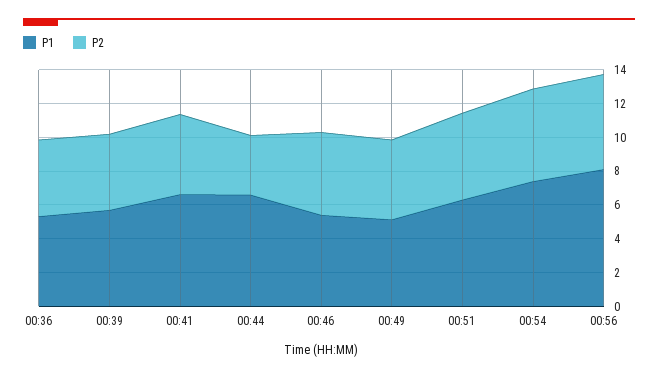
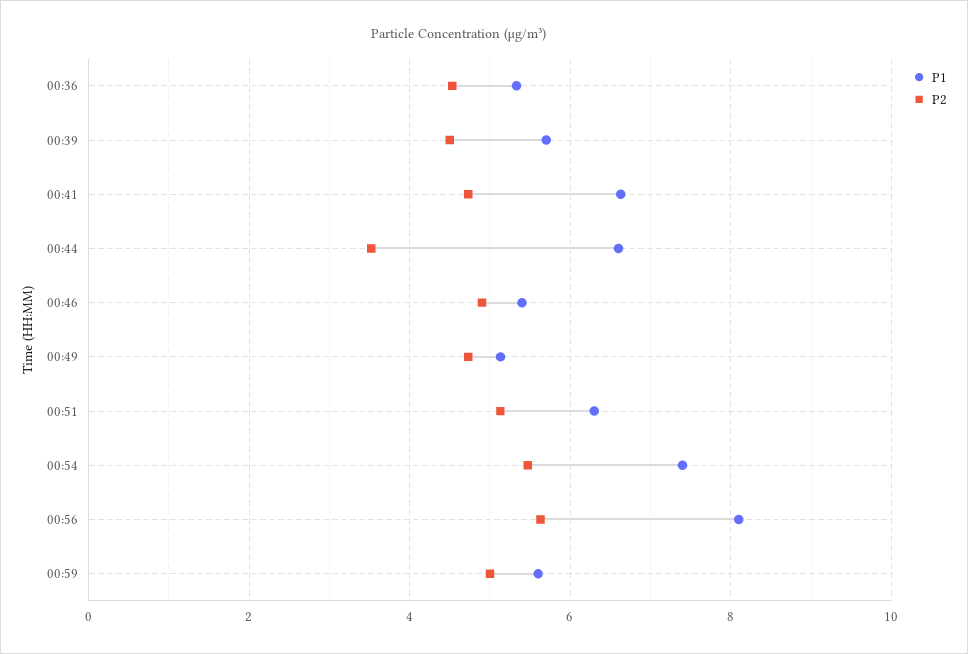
P1, 00:59: none -> 5.6
P2, 00:59: none -> 5

